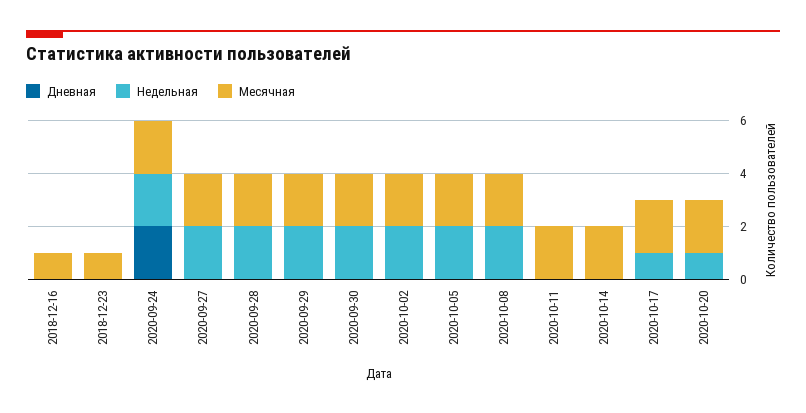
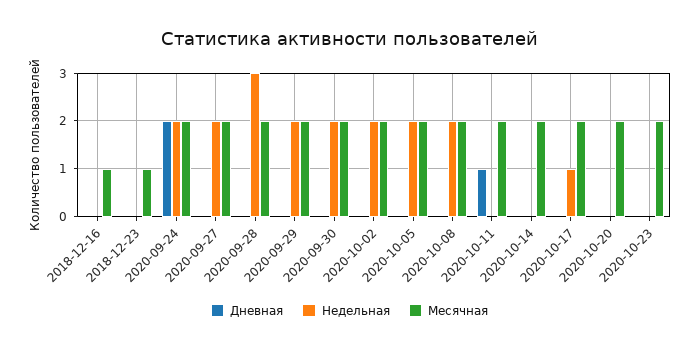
Недельная, 2020-09-28: 2 -> 3
Дневная, 2020-10-11: 0 -> 1
Недельная, 2020-10-20: 1 -> 0
Дневная, 2020-10-23: none -> 0
Недельная, 2020-10-23: none -> 0
Месячная, 2020-10-23: none -> 2

